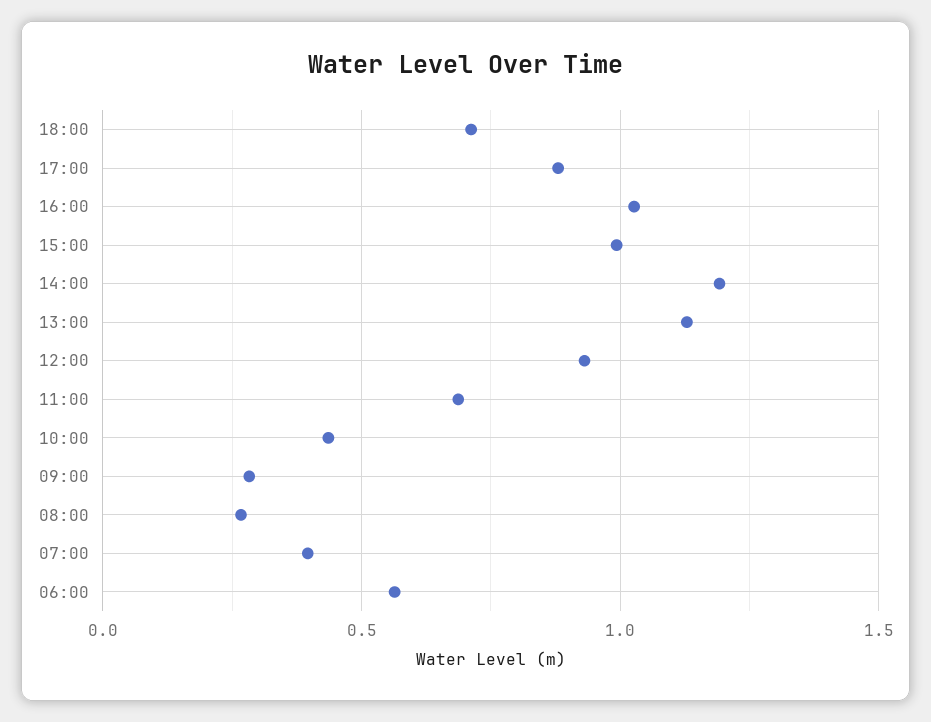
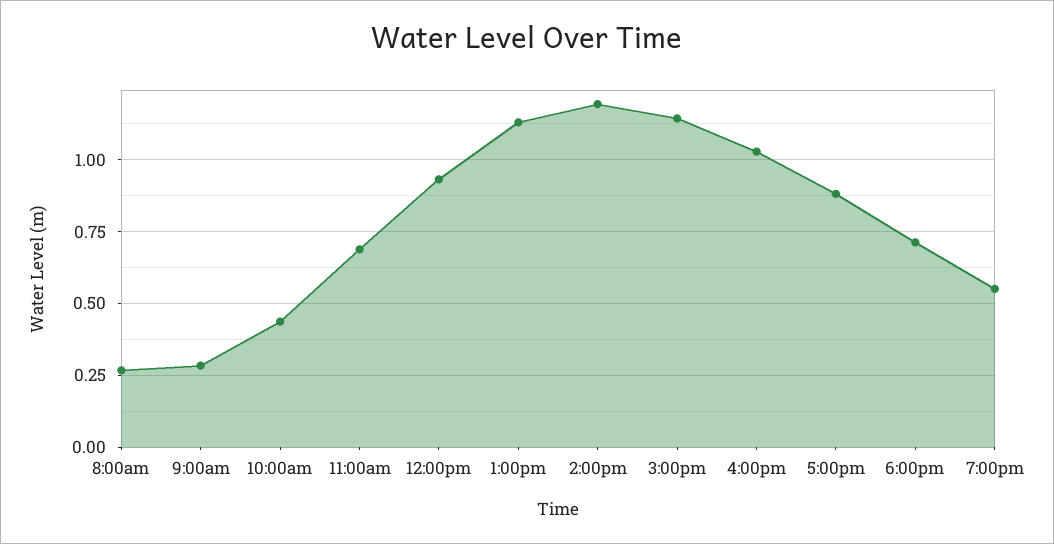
15:00: 1 -> 1.15
07:00: 0.4 -> none
06:00: 0.55 -> none
7:00pm: none -> 0.55

